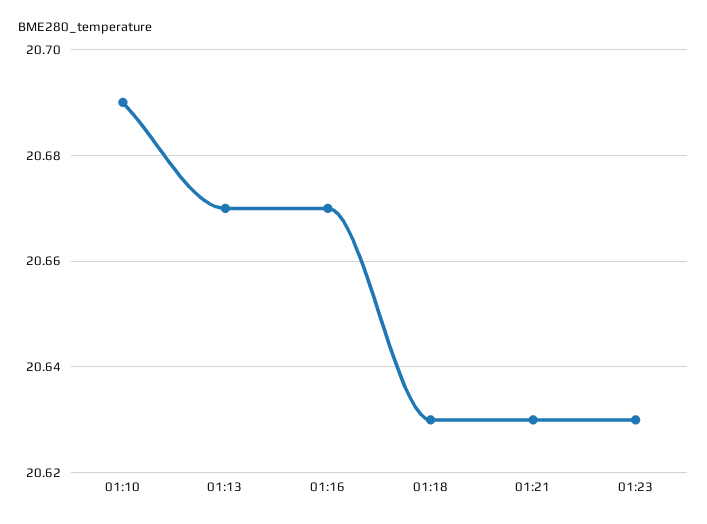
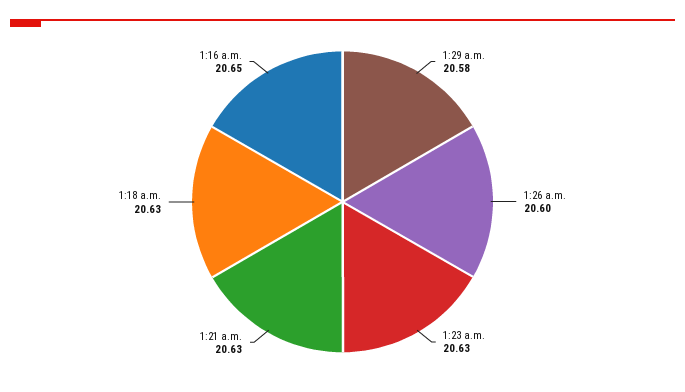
01:10: 20.69 -> none
01:13: 20.67 -> none
01:16: 20.67 -> 20.65
1:29 a.m.: none -> 20.58
1:26 a.m.: none -> 20.6

